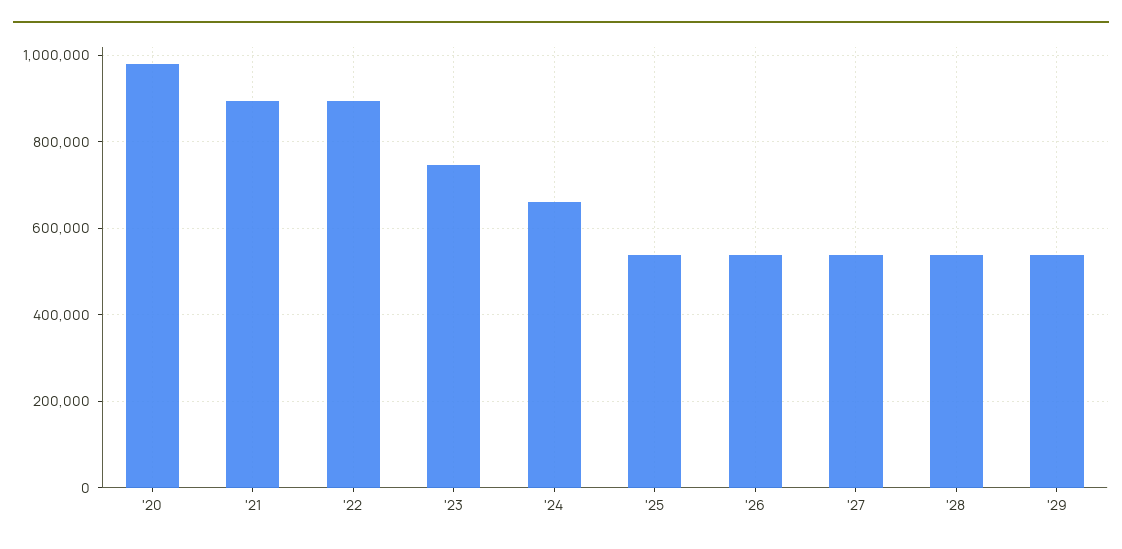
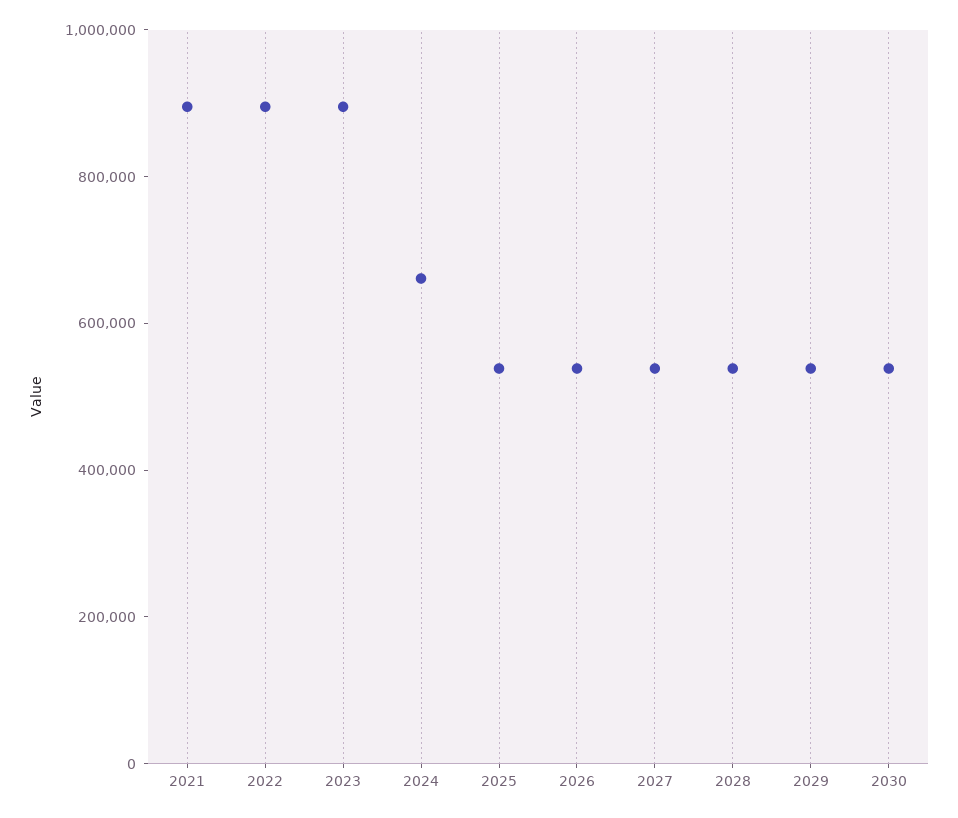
'20: 980000 -> none
'23: 740000 -> 900000
2030: none -> 550000

